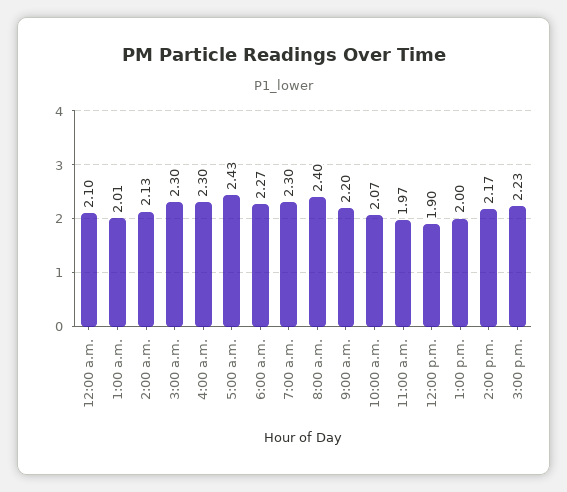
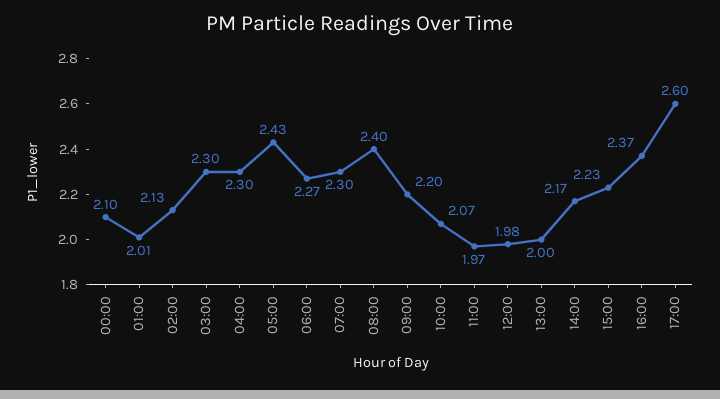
12:00 p.m.: 1.9 -> 1.98
16:00: none -> 2.37
17:00: none -> 2.6

